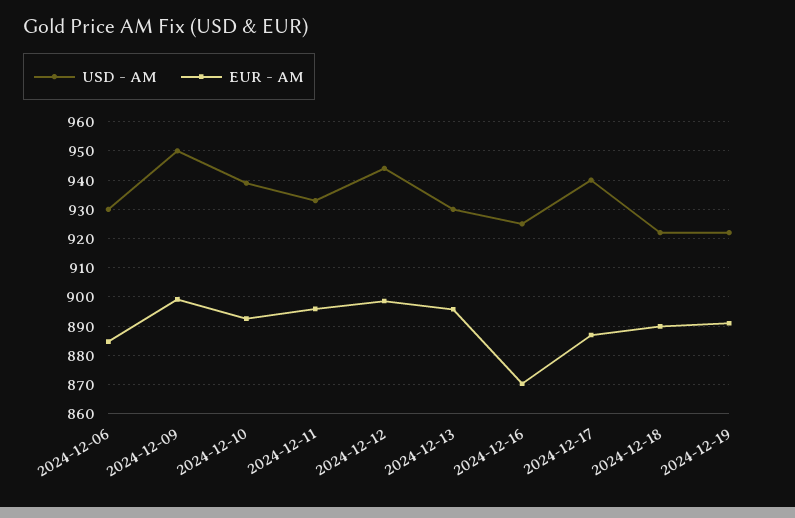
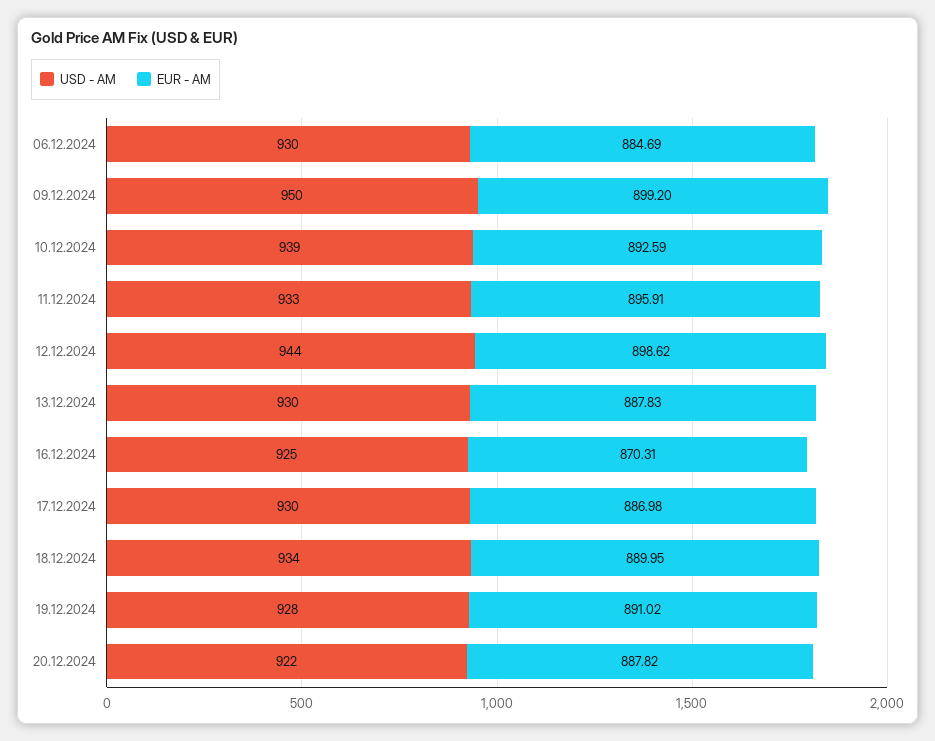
EUR - AM, 2024-12-13: 895 -> 887.83
USD - AM, 2024-12-17: 940 -> 930
USD - AM, 2024-12-18: 922.5 -> 934
USD - AM, 2024-12-19: 922.5 -> 928
USD - AM, 20.12.2024: none -> 922
EUR - AM, 20.12.2024: none -> 887.82

